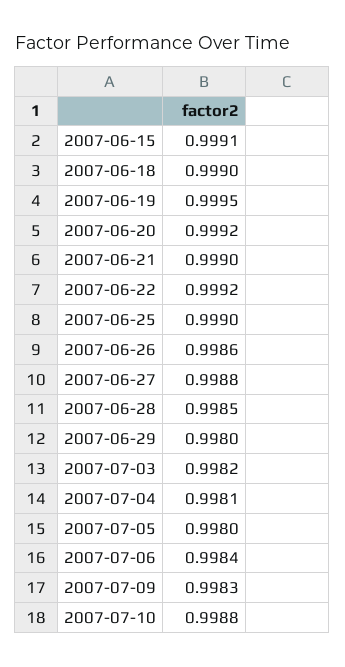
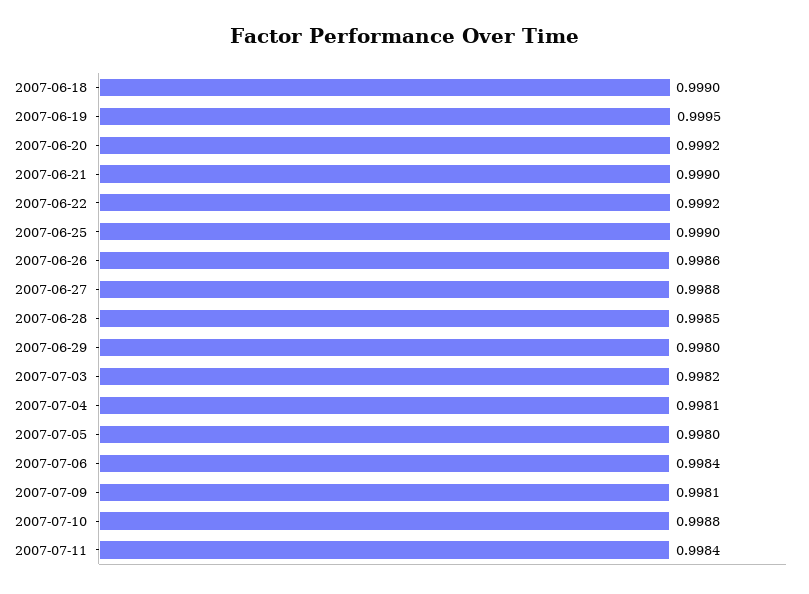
2007-06-15: 0.9991 -> none
2007-07-09: 0.9983 -> 0.9981
2007-07-11: none -> 0.9984

